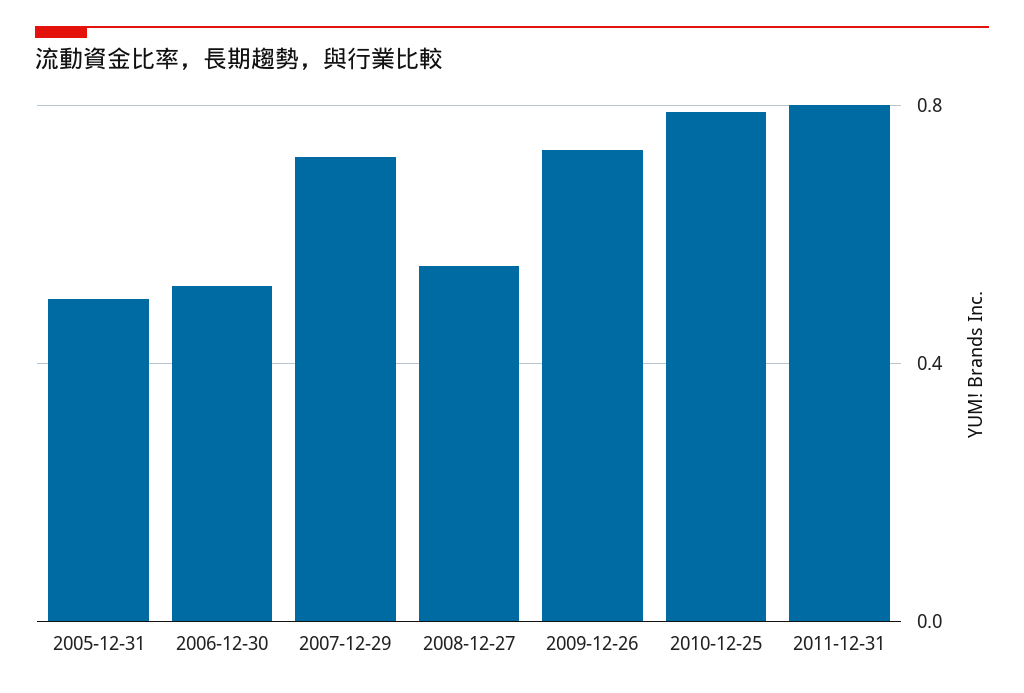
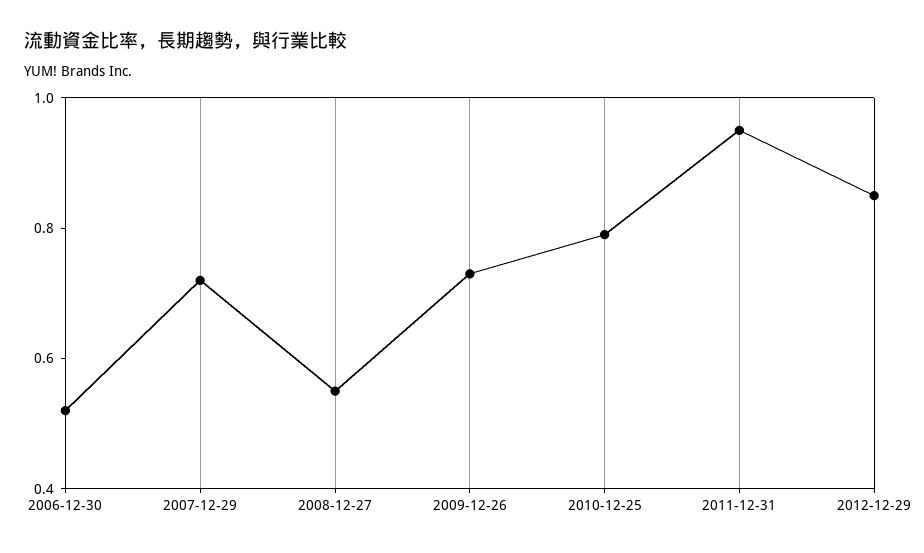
2005-12-31: 0.5 -> none
2011-12-31: 0.8 -> 0.95
2012-12-29: none -> 0.85

